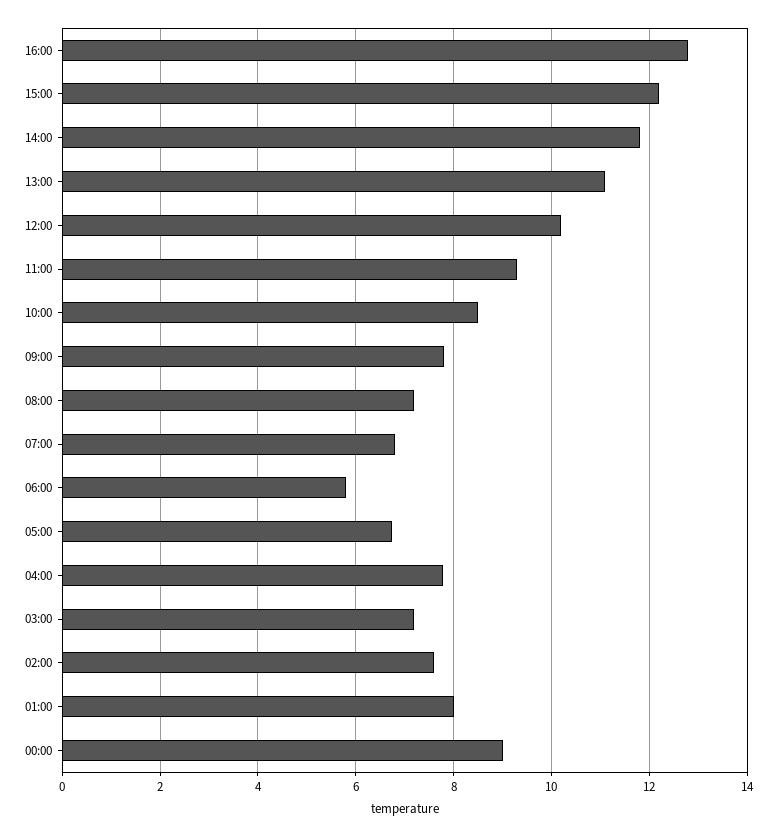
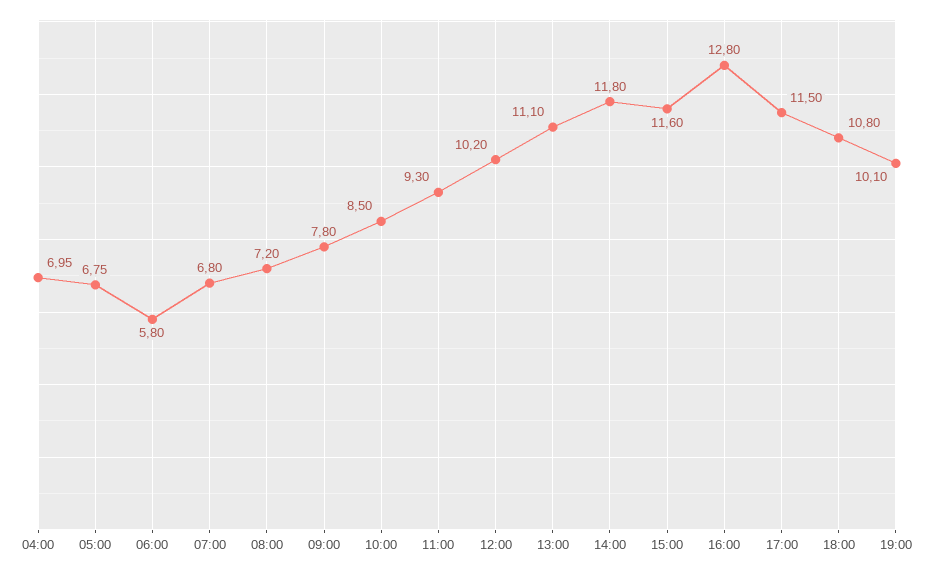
15:00: 12.2 -> 11.6
04:00: 7.8 -> 6.95
03:00: 7.2 -> none
02:00: 7.6 -> none
01:00: 8 -> none
00:00: 9 -> none
17:00: none -> 11.5
18:00: none -> 10.8
19:00: none -> 10.1

